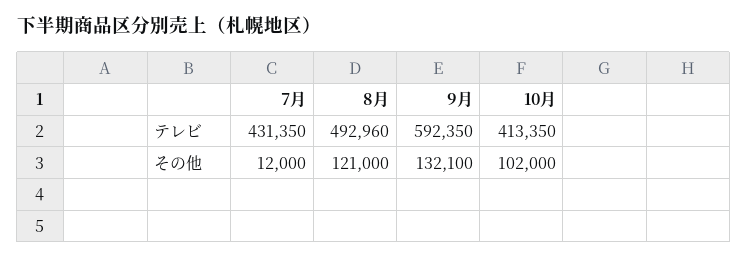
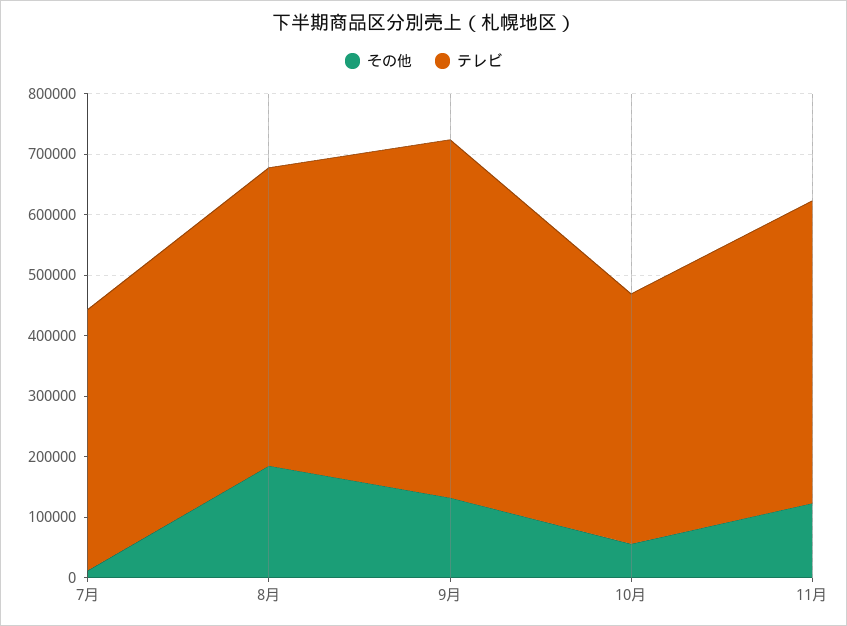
その他, 8月: 121000 -> 180000
その他, 10月: 102000 -> 60000
その他, 11月: none -> 120000
テレビ, 11月: none -> 500000

